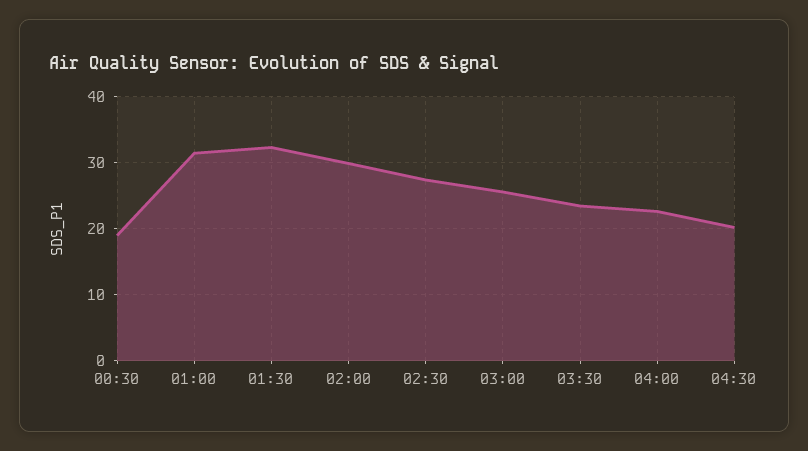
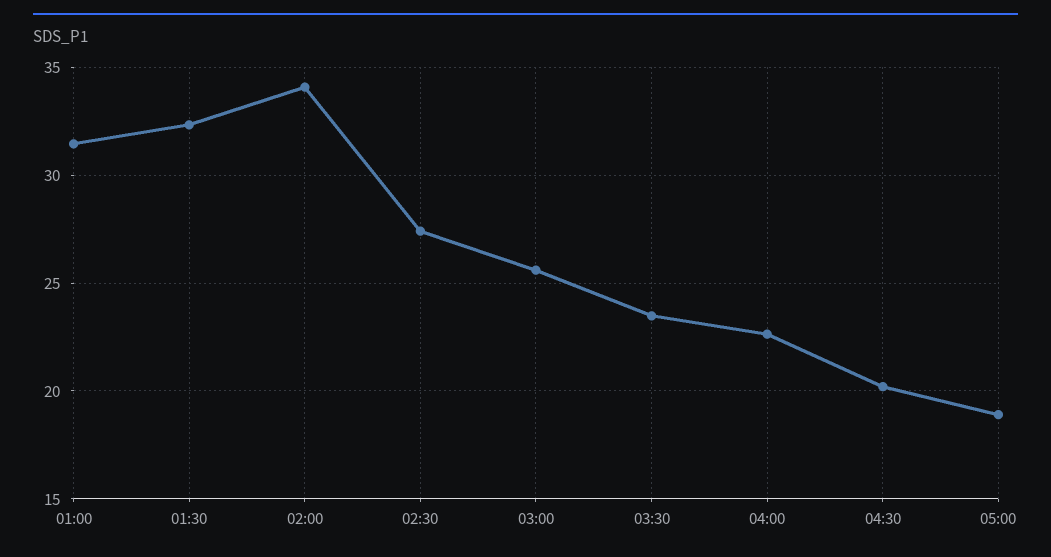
00:30: 19 -> none
02:00: 30 -> 34
05:00: none -> 19

